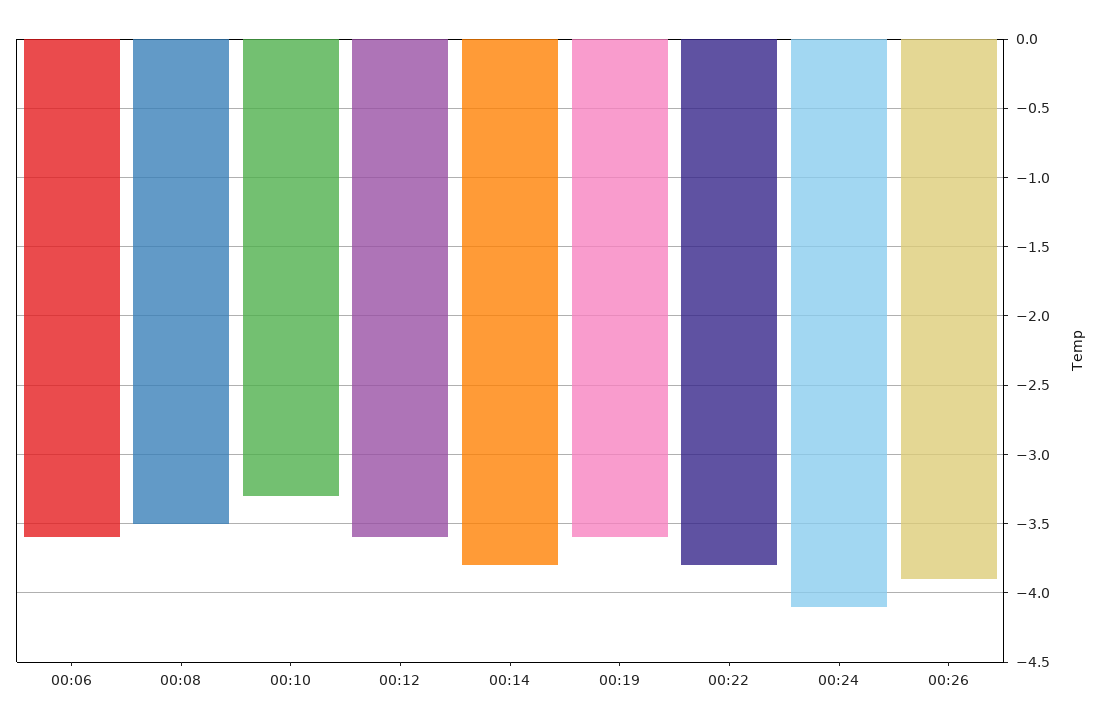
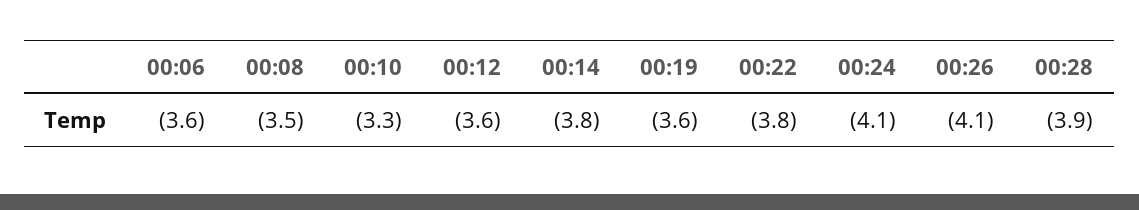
00:26: -3.9 -> -4.1
00:28: none -> -3.9

